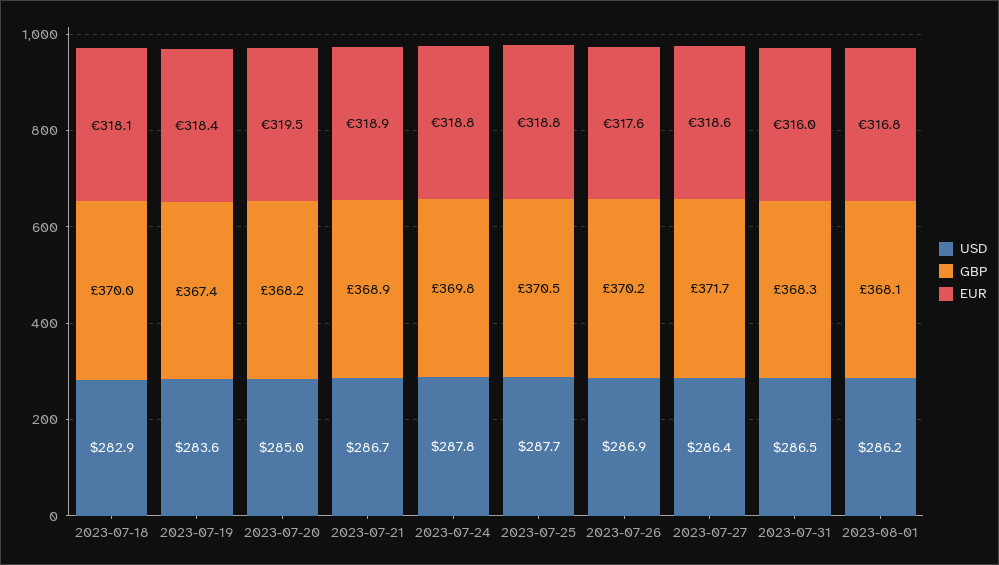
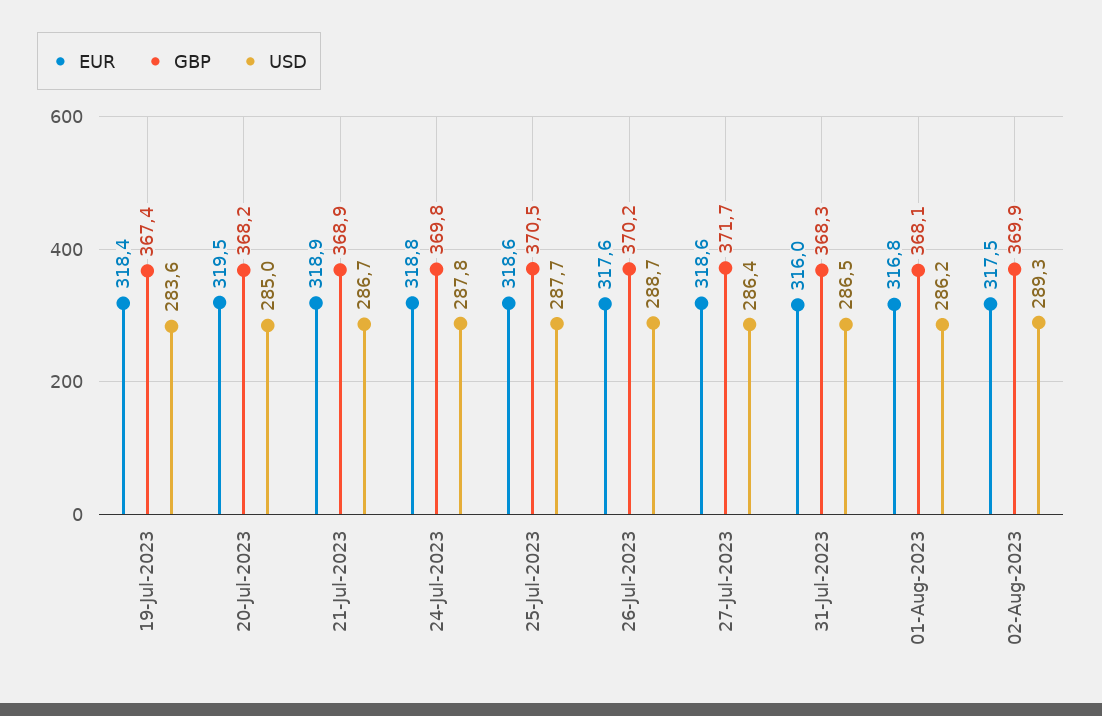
USD, 2023-07-18: 282.9 -> none
GBP, 2023-07-18: 370 -> none
EUR, 2023-07-18: 318.1 -> none
EUR, 2023-07-25: 318.8 -> 318.6
USD, 2023-07-26: 286.9 -> 288.7
EUR, 02-Aug-2023: none -> 317.5
GBP, 02-Aug-2023: none -> 369.9
USD, 02-Aug-2023: none -> 289.3

